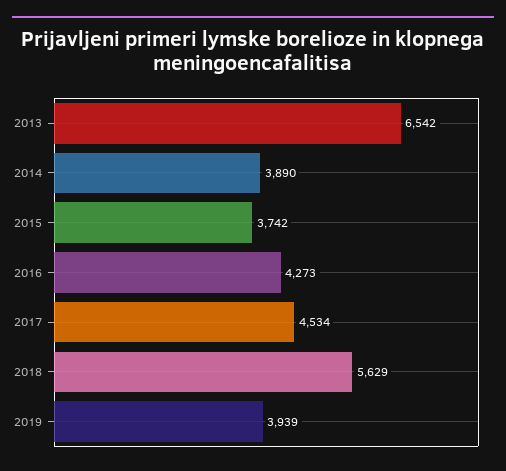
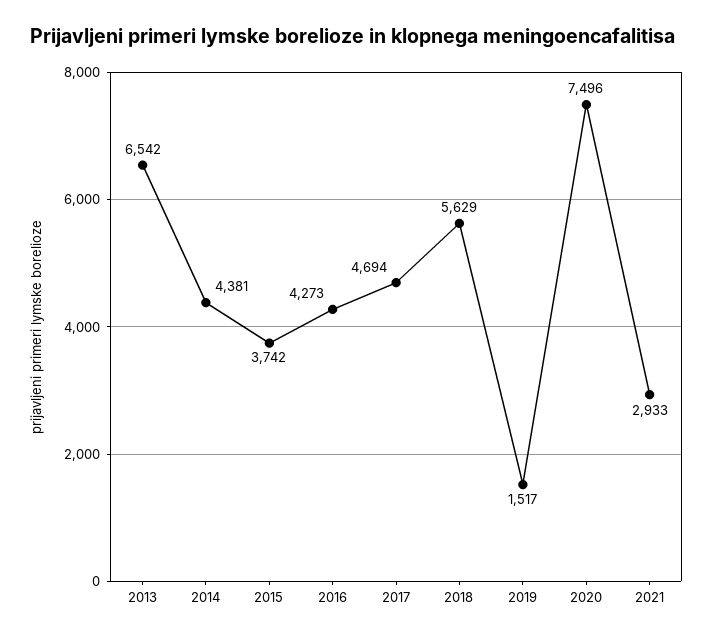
2014: 3890 -> 4381
2017: 4534 -> 4694
2019: 3939 -> 1517
2020: none -> 7496
2021: none -> 2933

